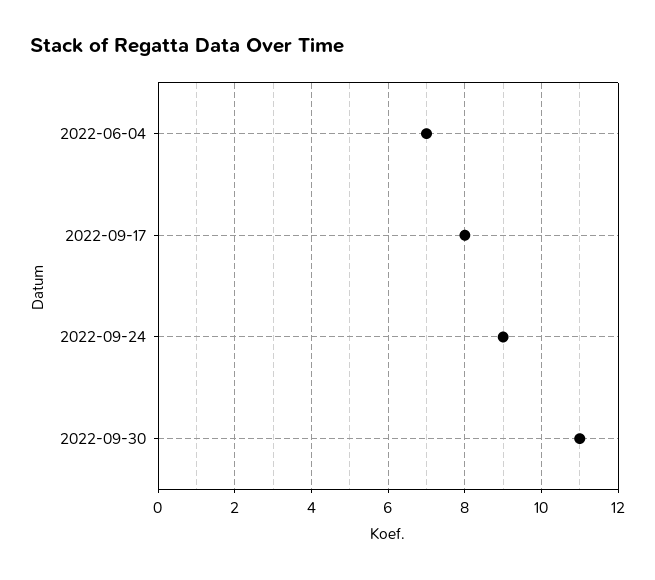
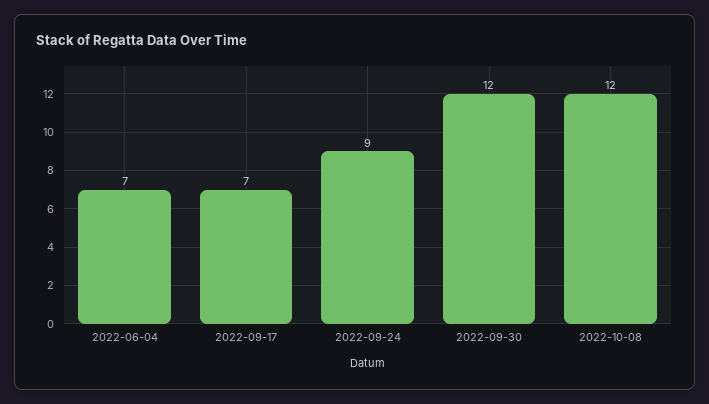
2022-09-17: 8 -> 7
2022-09-30: 11 -> 12
2022-10-08: none -> 12

